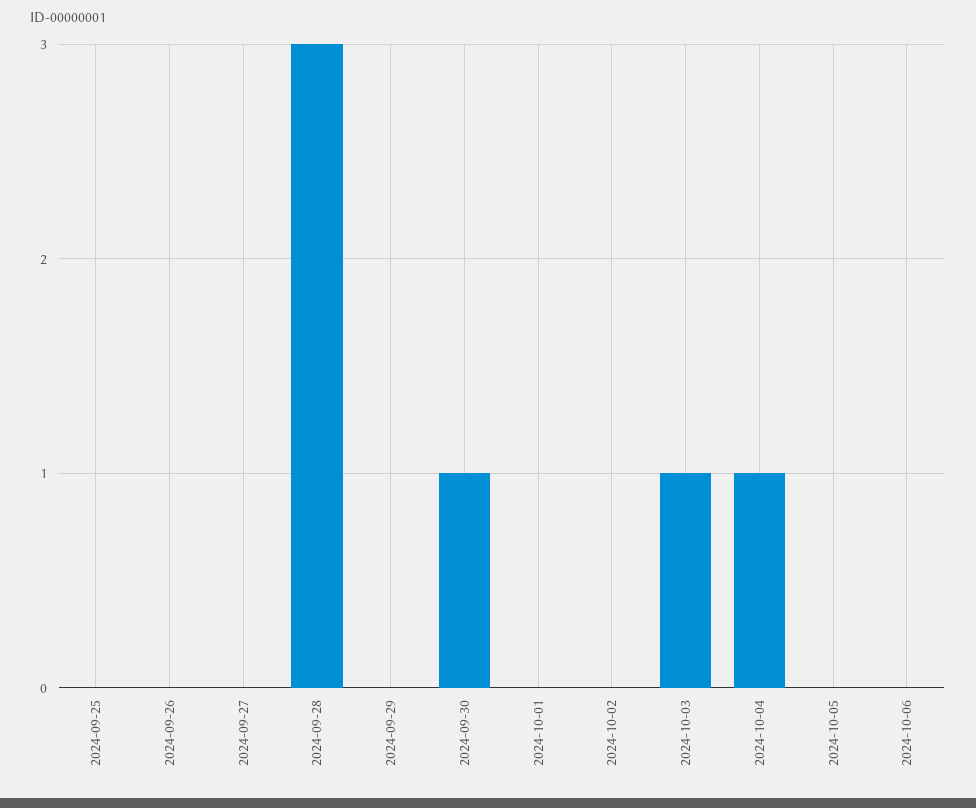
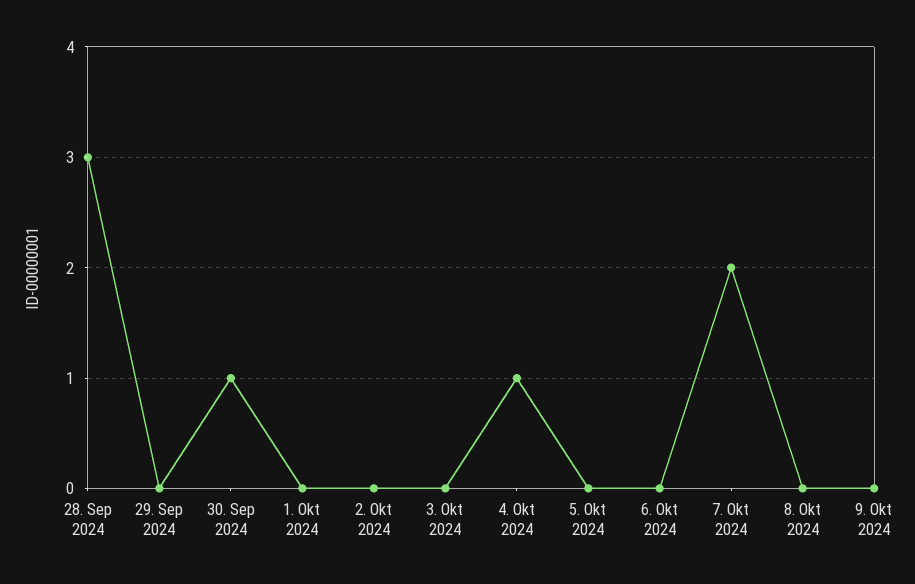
2024-09-25: 0 -> none
2024-09-26: 0 -> none
2024-09-27: 0 -> none
2024-10-03: 1 -> 0
7. Okt 2024: none -> 2
8. Okt 2024: none -> 0
9. Okt 2024: none -> 0

